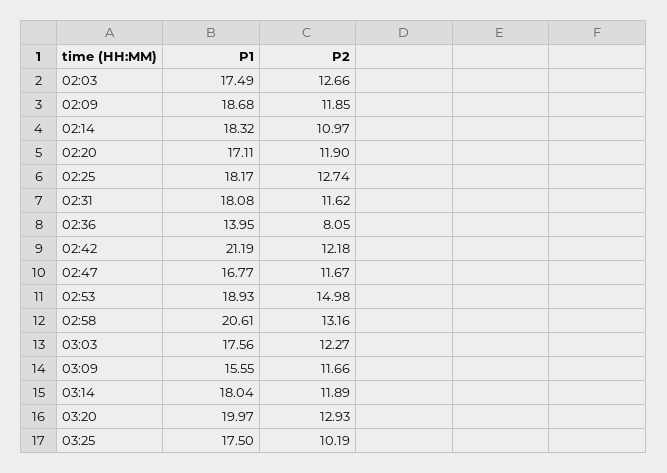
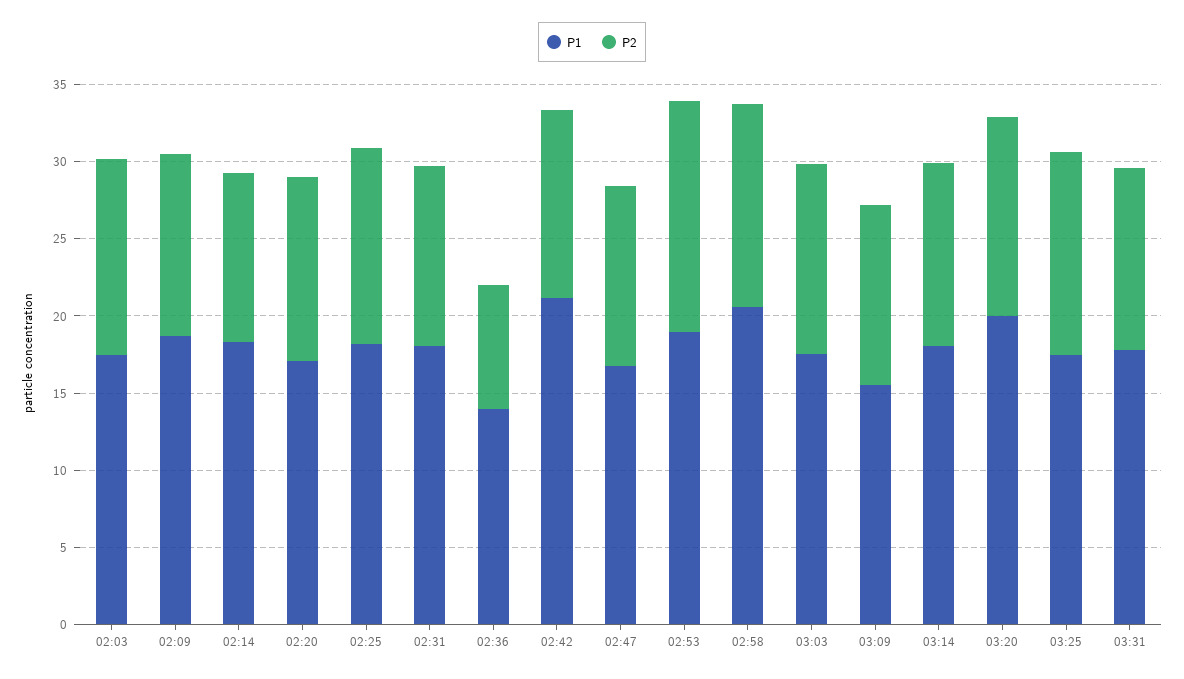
P2, 03:25: 10.19 -> 13
P1, 03:31: none -> 18
P2, 03:31: none -> 12

